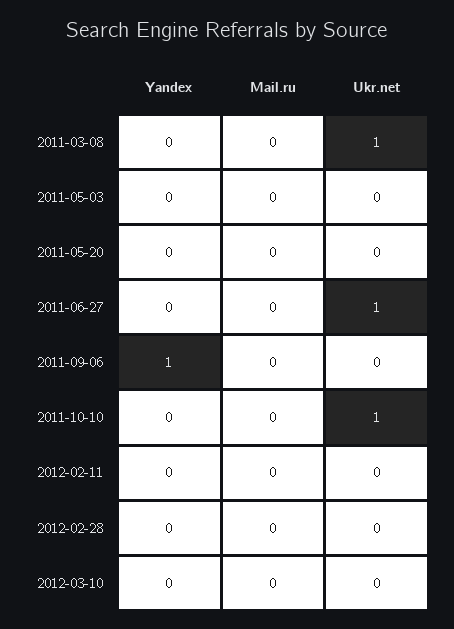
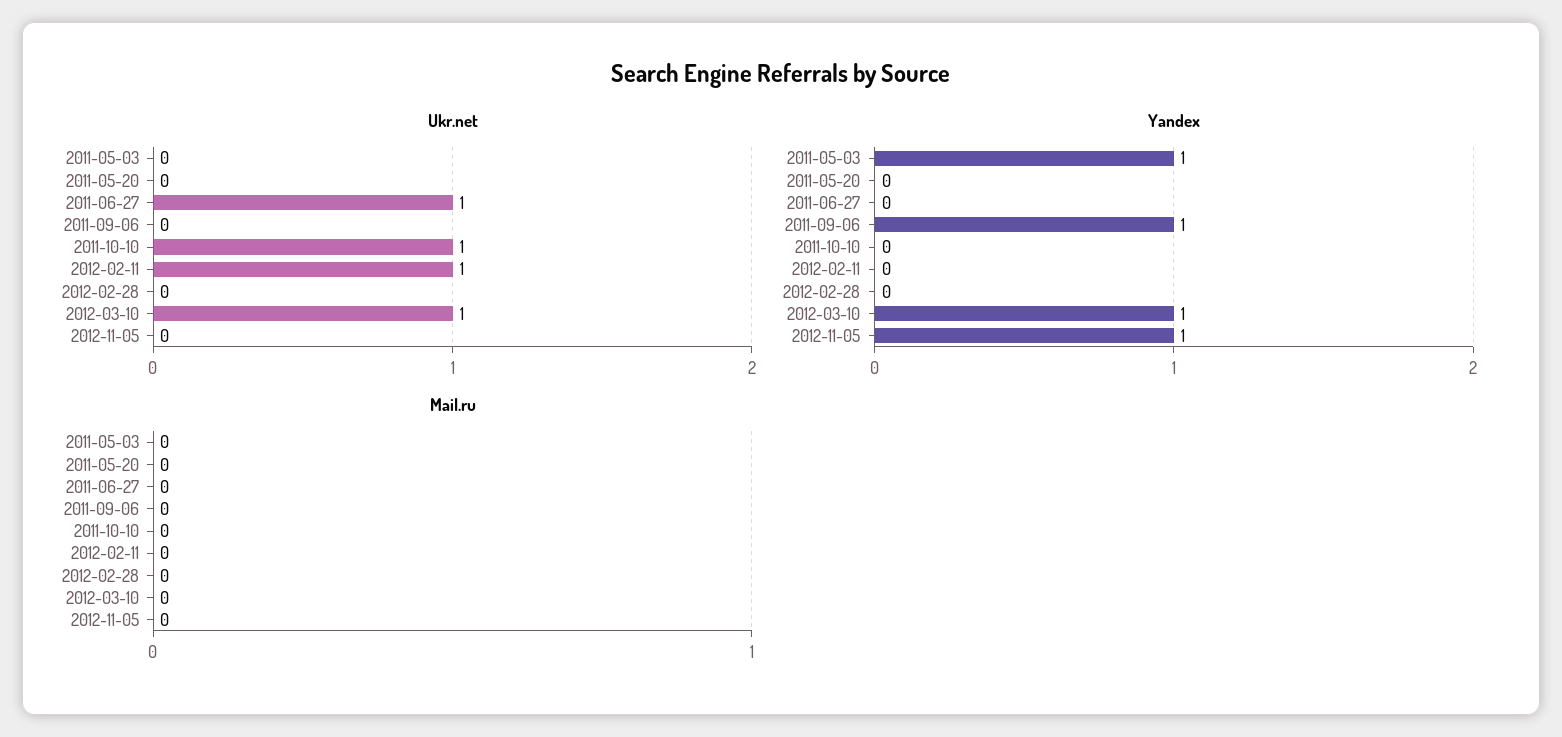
Yandex, 2011-03-08: 0 -> none
Mail.ru, 2011-03-08: 0 -> none
Ukr.net, 2011-03-08: 1 -> none
Yandex, 2011-05-03: 0 -> 1
Ukr.net, 2012-02-11: 0 -> 1
Yandex, 2012-03-10: 0 -> 1
Ukr.net, 2012-03-10: 0 -> 1
Ukr.net, 2012-11-05: none -> 0
Yandex, 2012-11-05: none -> 1
Mail.ru, 2012-11-05: none -> 0

